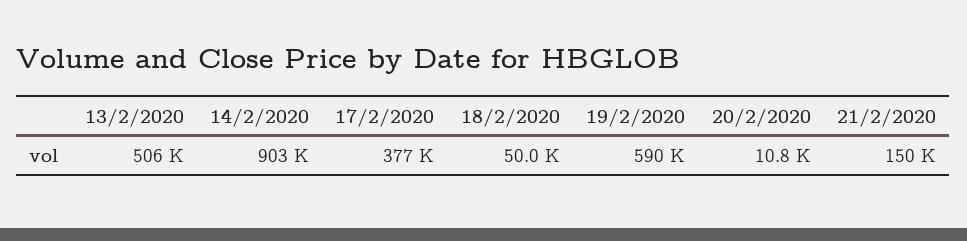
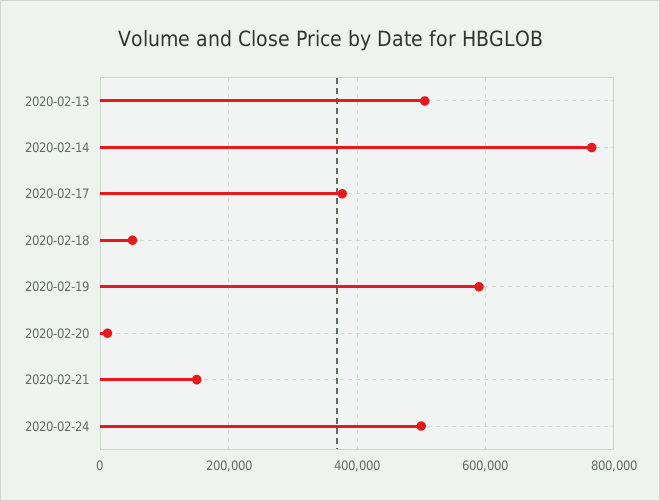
14/2/2020: 903000 -> 760000
2020-02-24: none -> 500000

